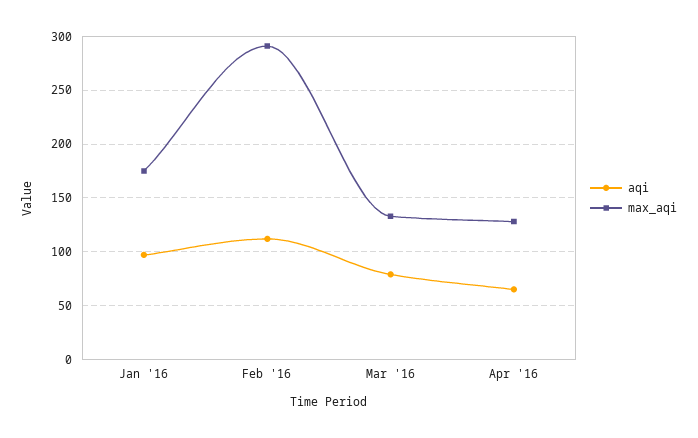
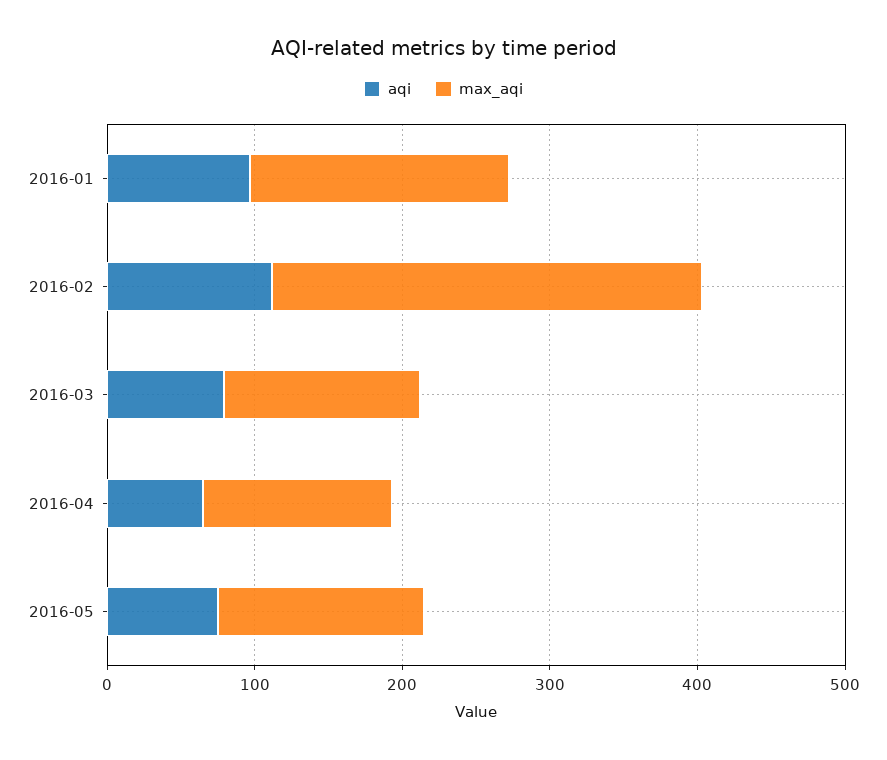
aqi, 2016-05: none -> 80
max_aqi, 2016-05: none -> 140

